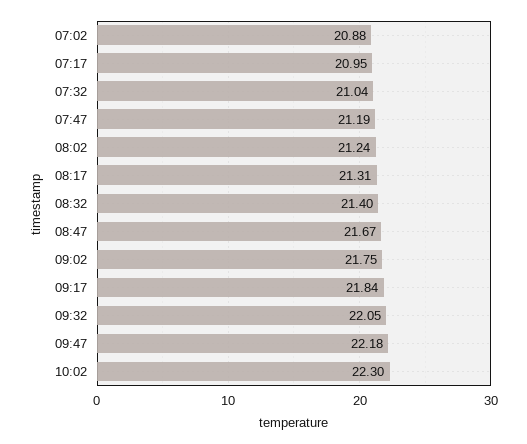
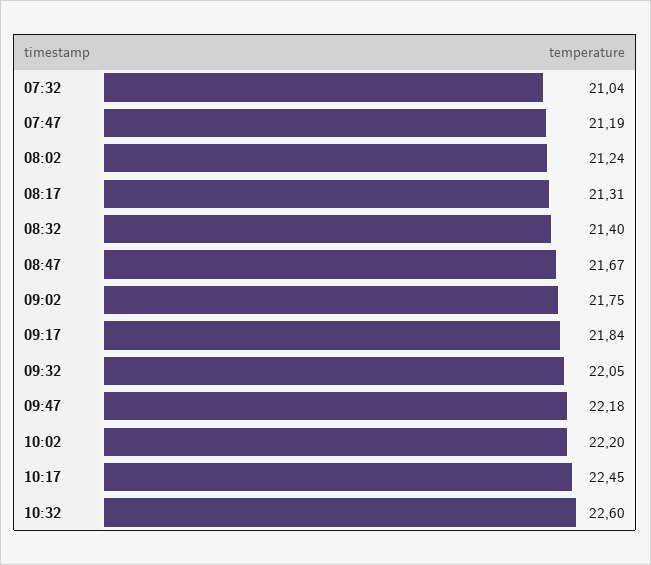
07:02: 20.88 -> none
07:17: 20.95 -> none
10:02: 22.3 -> 22.2
10:17: none -> 22.45
10:32: none -> 22.6

